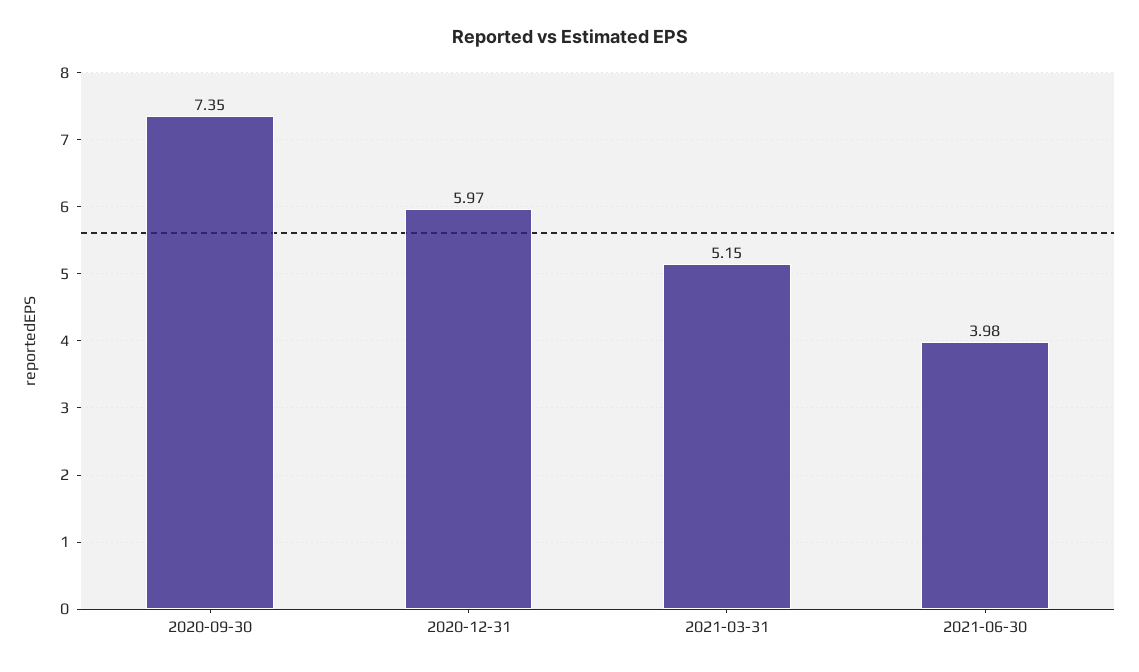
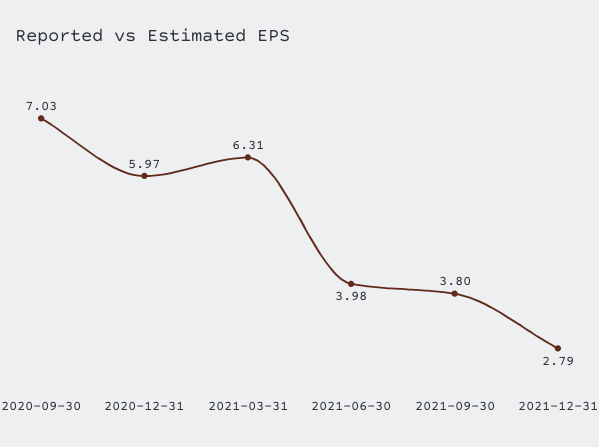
2020-09-30: 7.35 -> 7.03
2021-03-31: 5.15 -> 6.31
2021-09-30: none -> 3.8
2021-12-31: none -> 2.79

